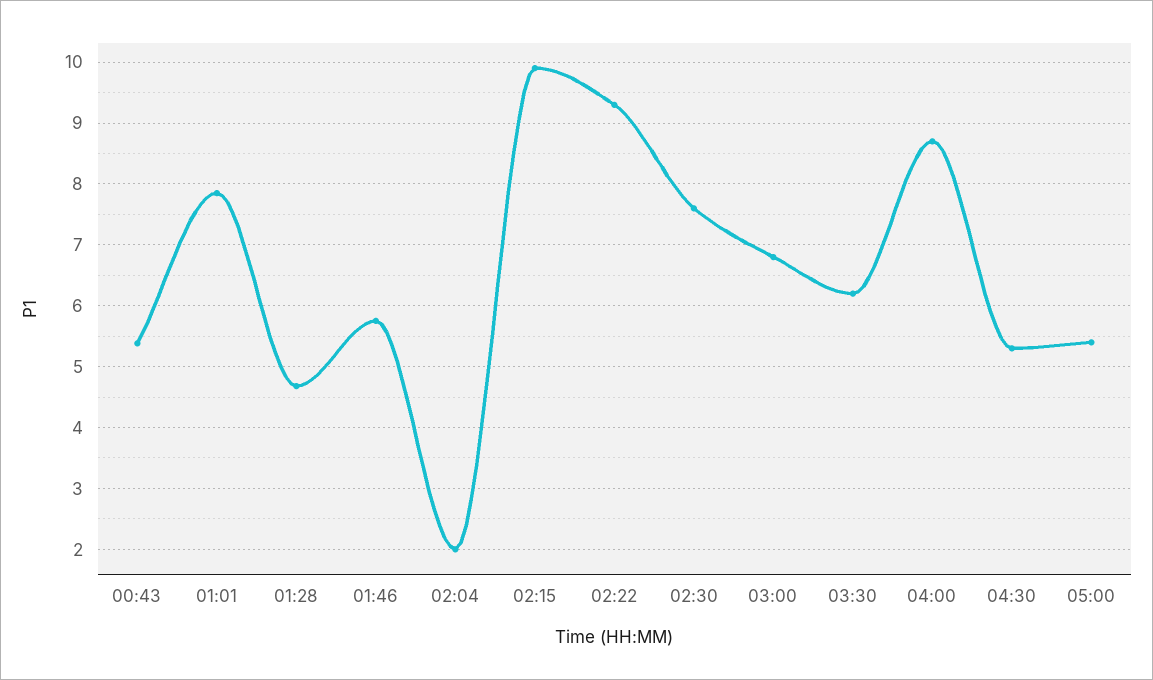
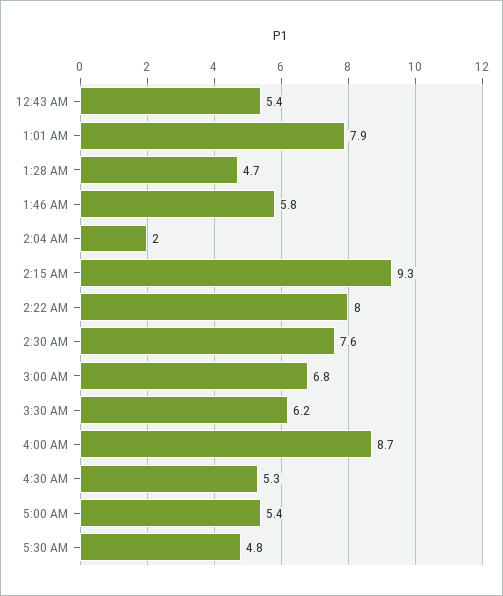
02:15: 9.9 -> 9.3
02:22: 9.3 -> 8
5:30 AM: none -> 4.8

